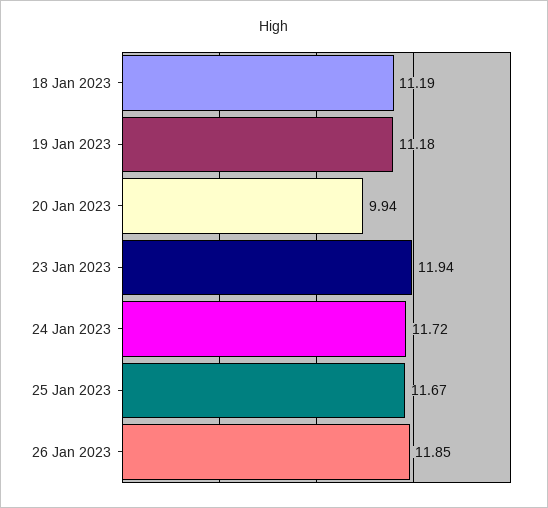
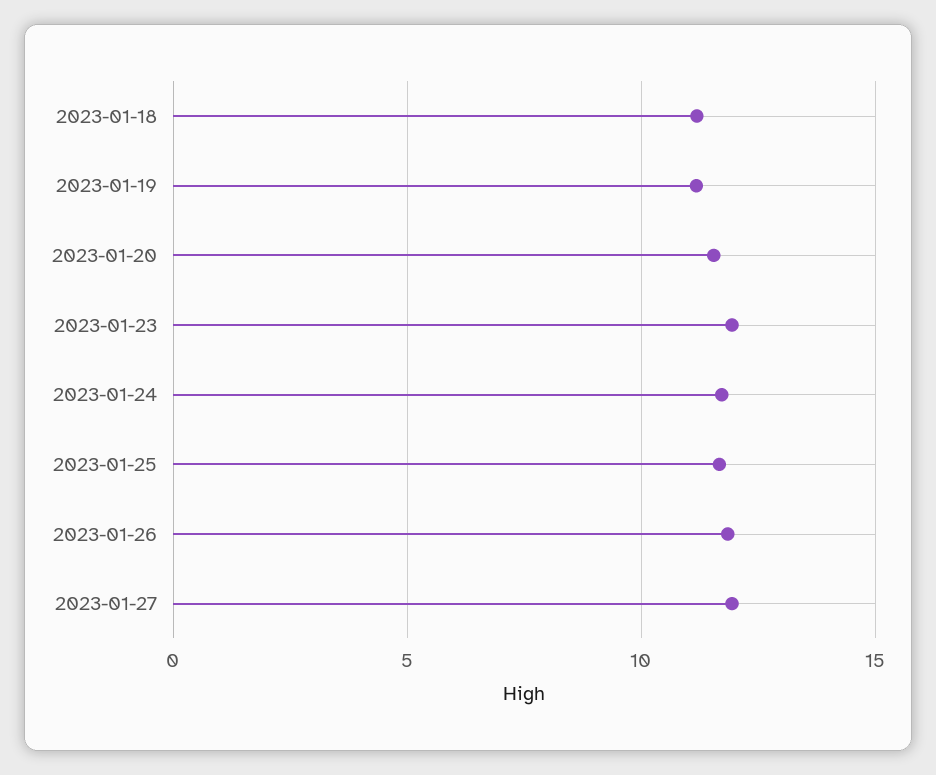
20 Jan 2023: 9.94 -> 11.5
2023-01-27: none -> 12

